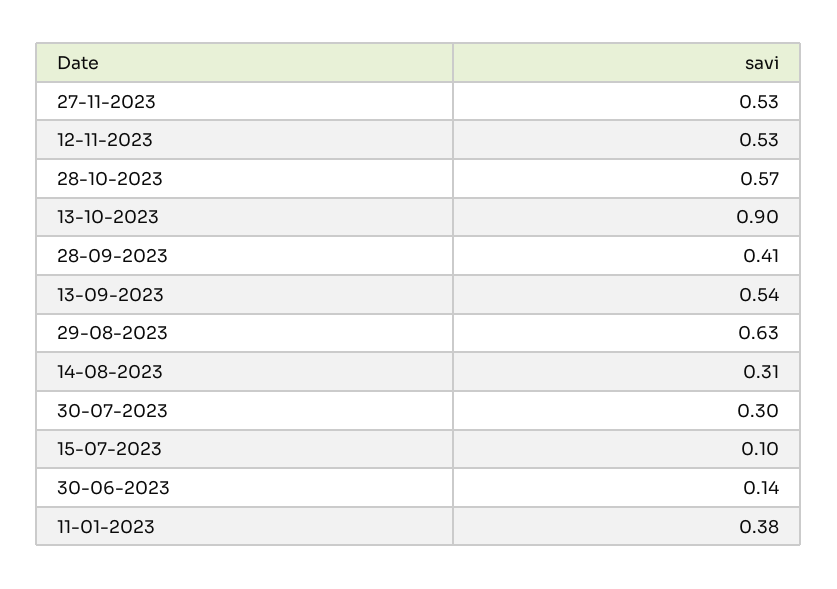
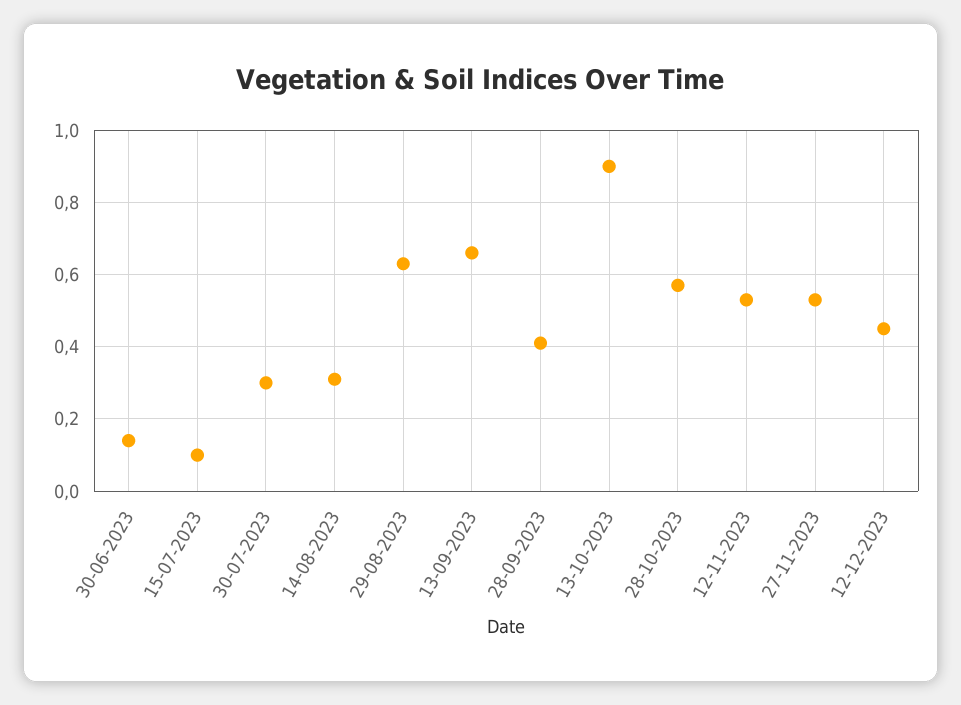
13-09-2023: 0.54 -> 0.65
11-01-2023: 0.38 -> none
12-12-2023: none -> 0.45

